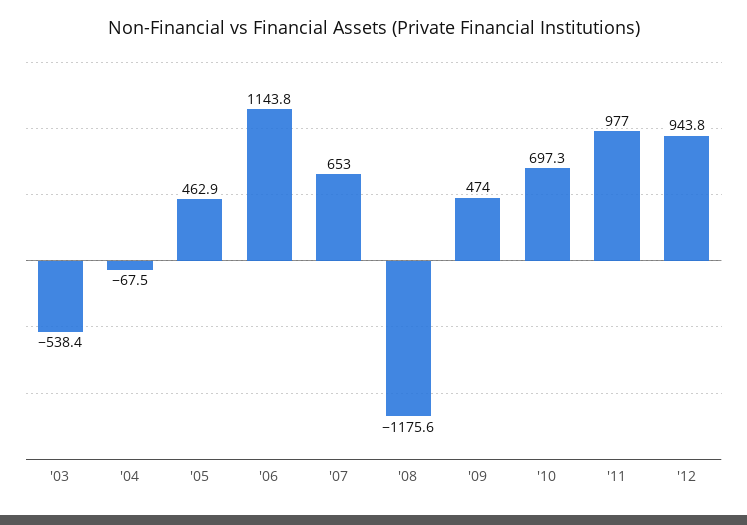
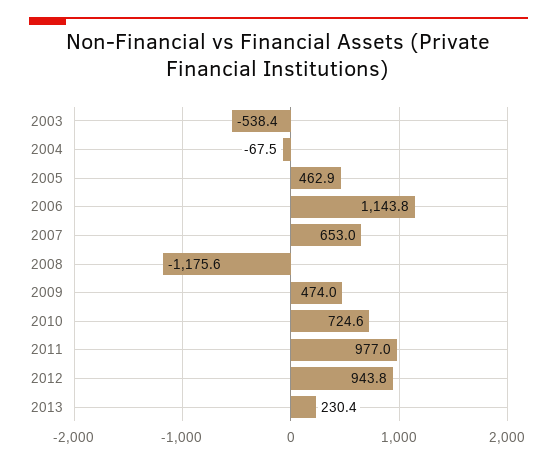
'10: 697.3 -> 724.6
2013: none -> 230.4

